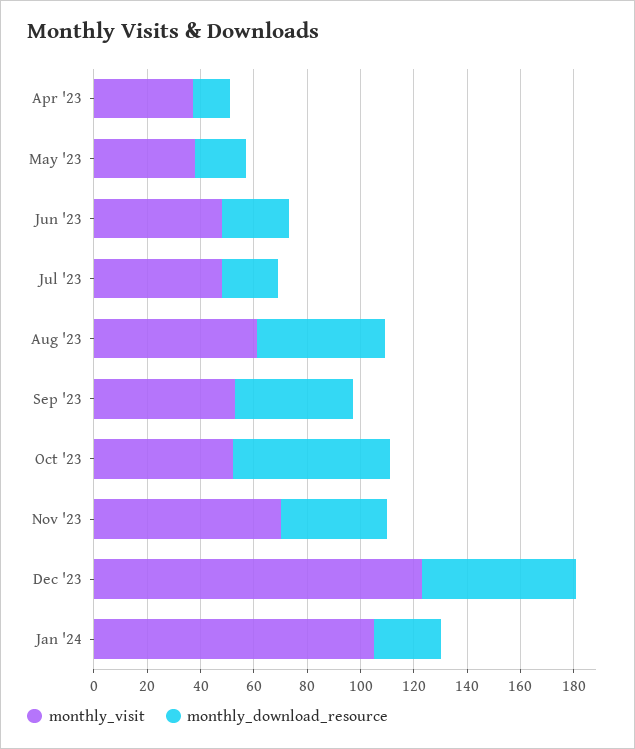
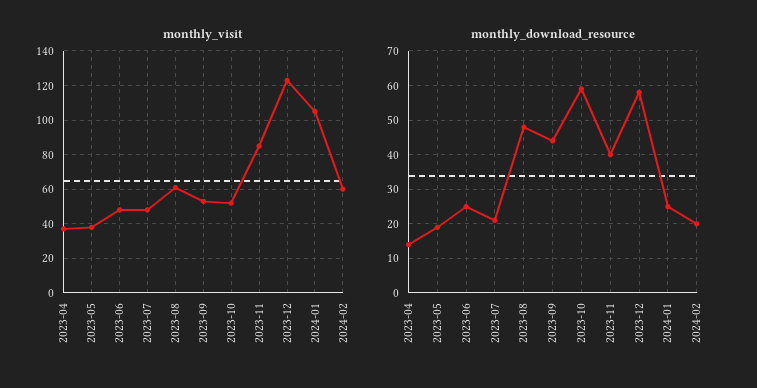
monthly_visit, Nov '23: 70 -> 85
monthly_visit, 2024-02: none -> 60
monthly_download_resource, 2024-02: none -> 20

